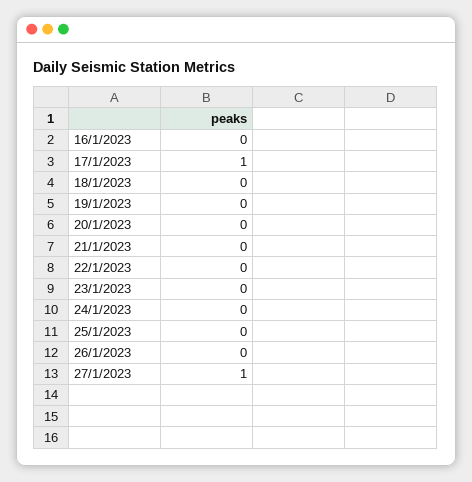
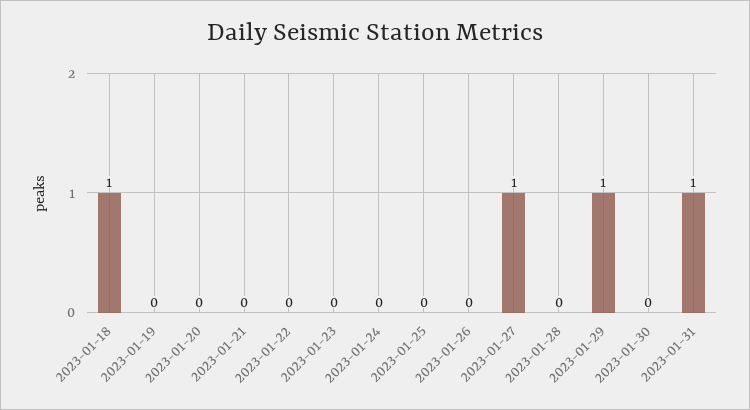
16/1/2023: 0 -> none
17/1/2023: 1 -> none
18/1/2023: 0 -> 1
2023-01-28: none -> 0
2023-01-29: none -> 1
2023-01-30: none -> 0
2023-01-31: none -> 1

